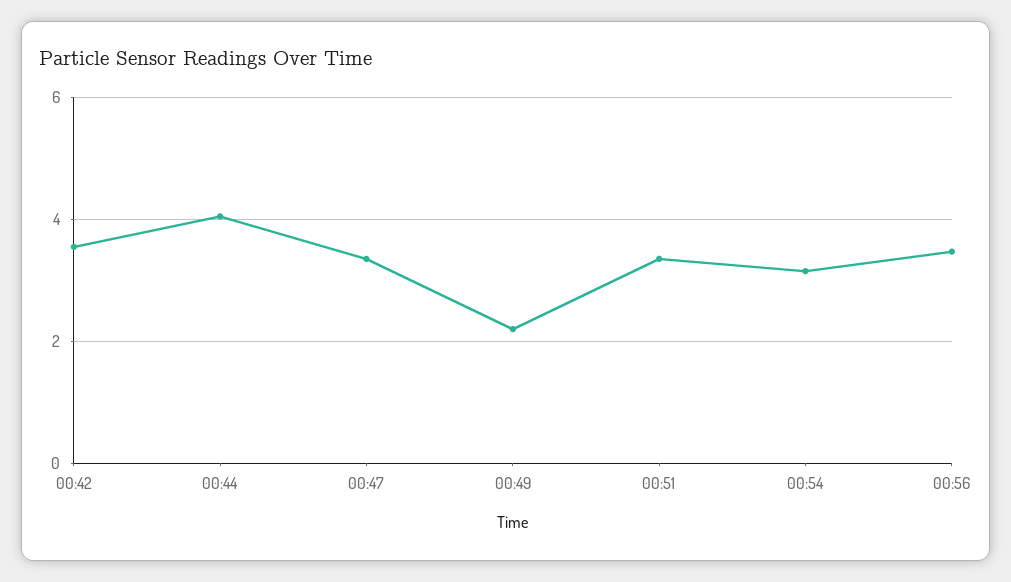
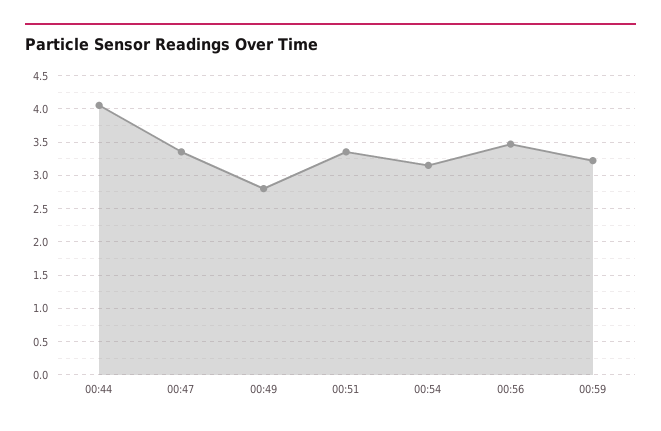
00:42: 3.6 -> none
00:49: 2.2 -> 2.8
00:59: none -> 3.2

